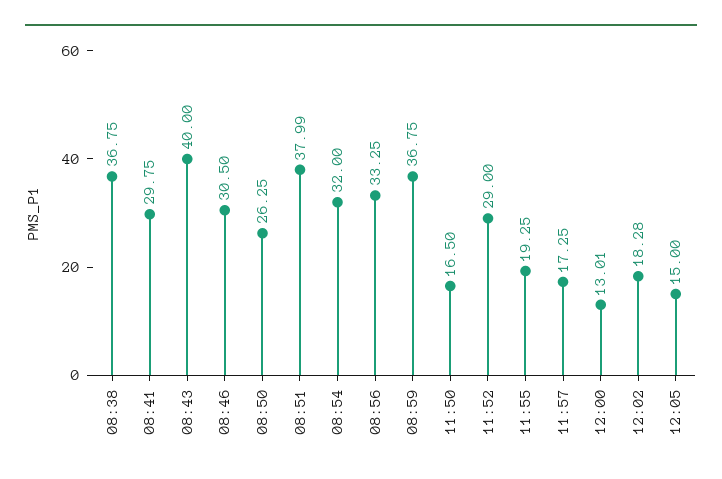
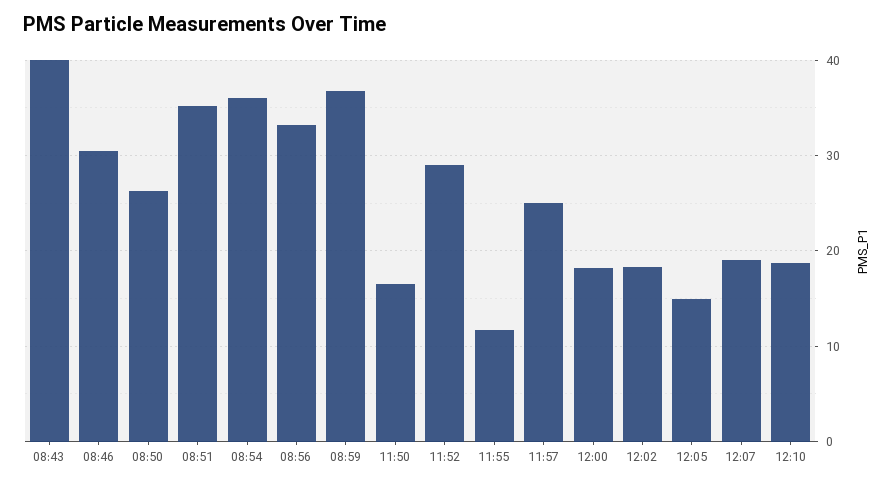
08:38: 36.75 -> none
08:41: 29.75 -> none
08:51: 37.99 -> 35
08:54: 32 -> 36
11:55: 19.25 -> 12
11:57: 17.25 -> 25
12:00: 13.01 -> 18
12:07: none -> 19
12:10: none -> 19

